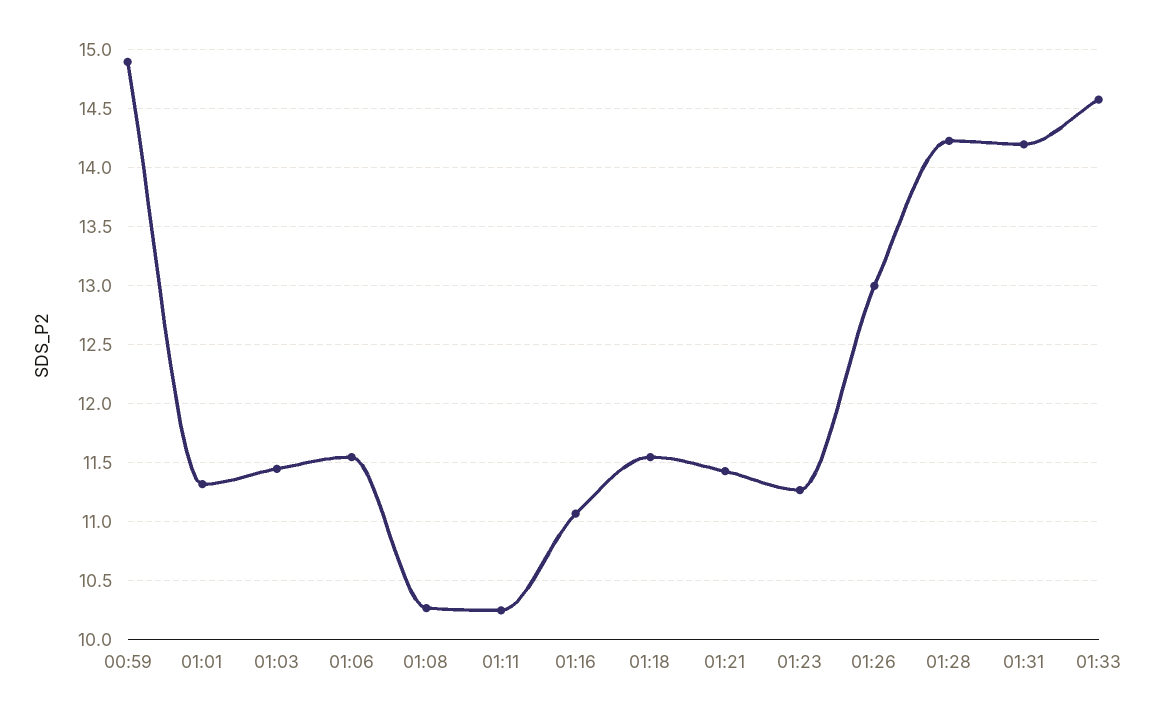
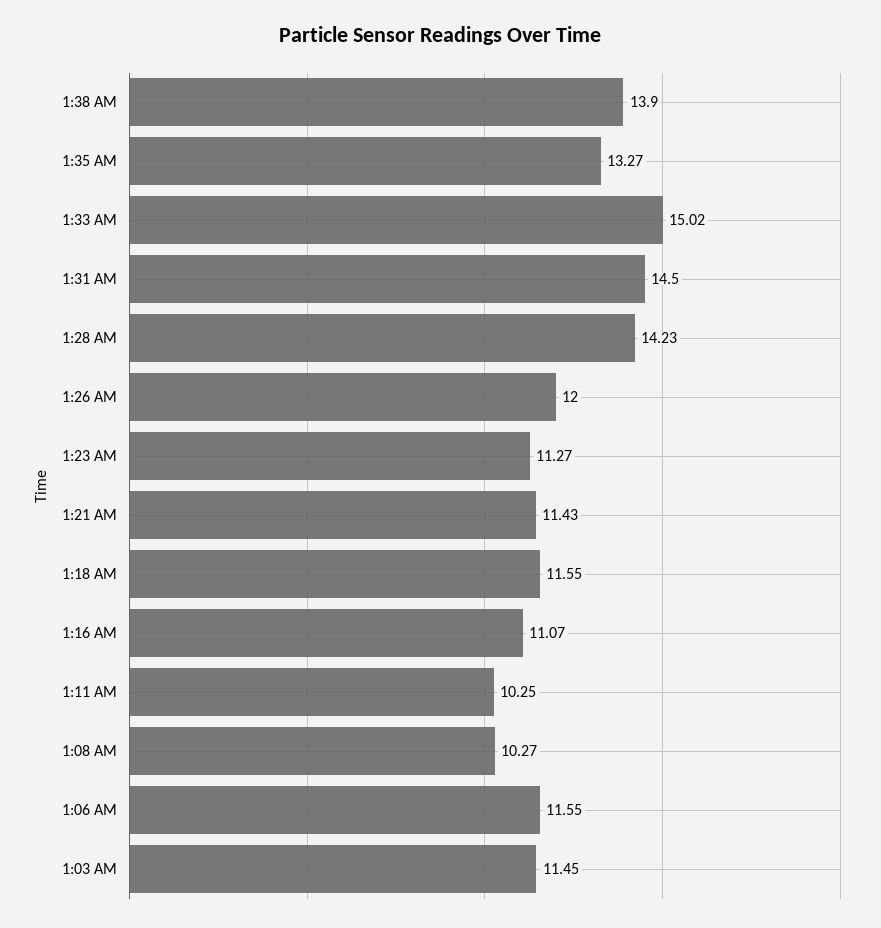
00:59: 14.9 -> none
01:01: 11.3 -> none
01:26: 13 -> 12
01:31: 14.2 -> 14.5
01:33: 14.6 -> 15.02
1:38 AM: none -> 13.9
1:35 AM: none -> 13.27

